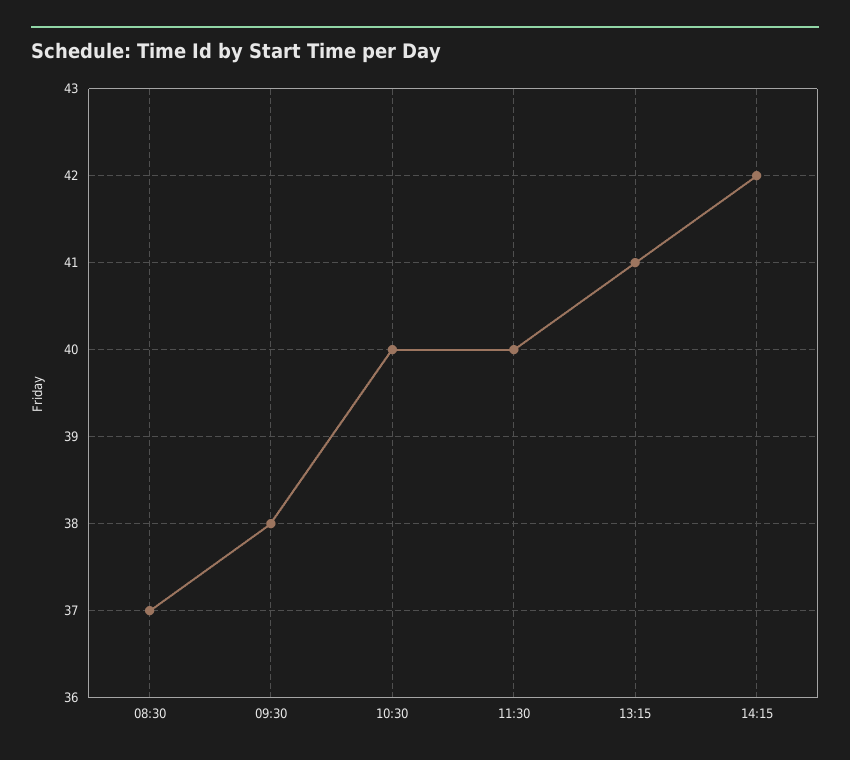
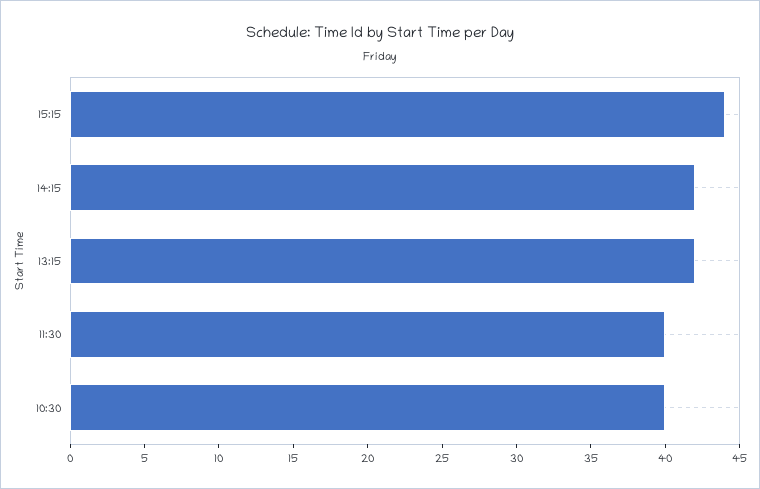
08:30: 37 -> none
09:30: 38 -> none
13:15: 41 -> 42
15:15: none -> 44

